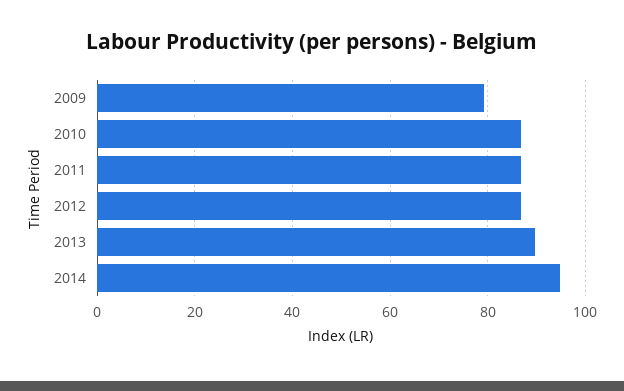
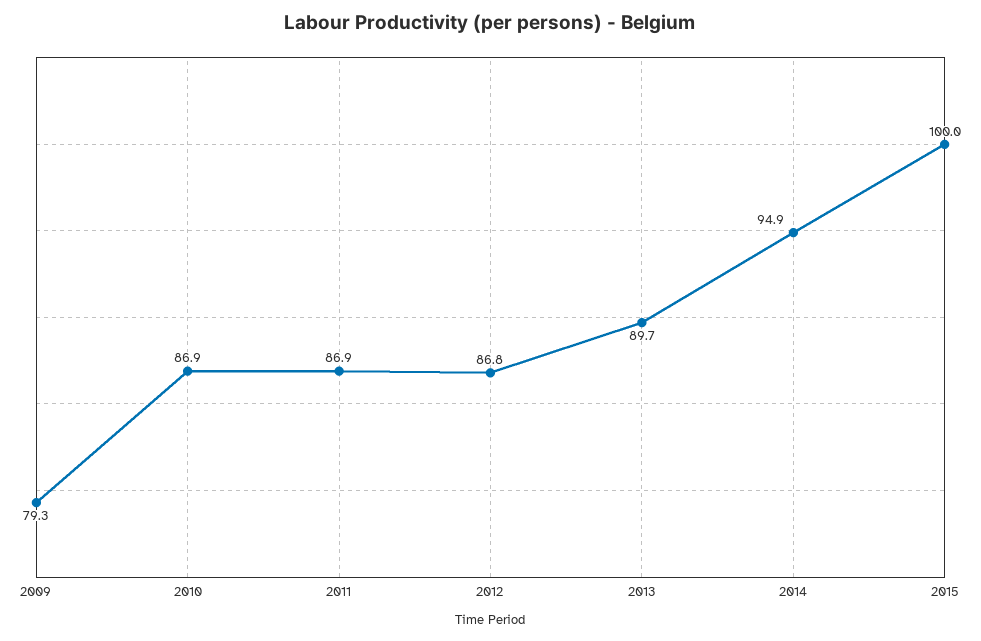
2015: none -> 100

